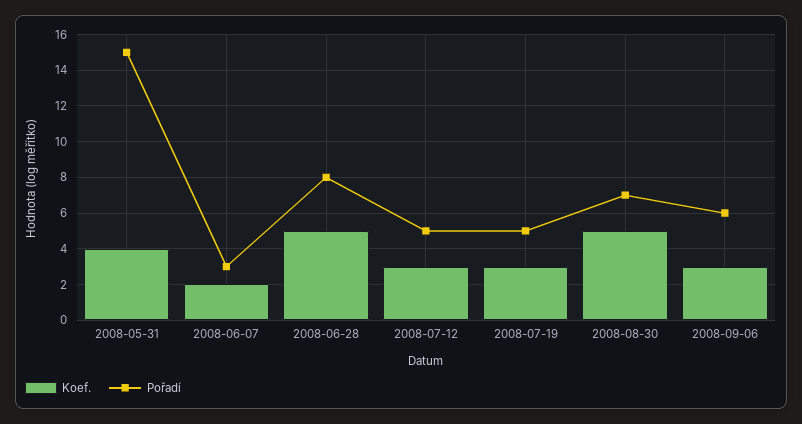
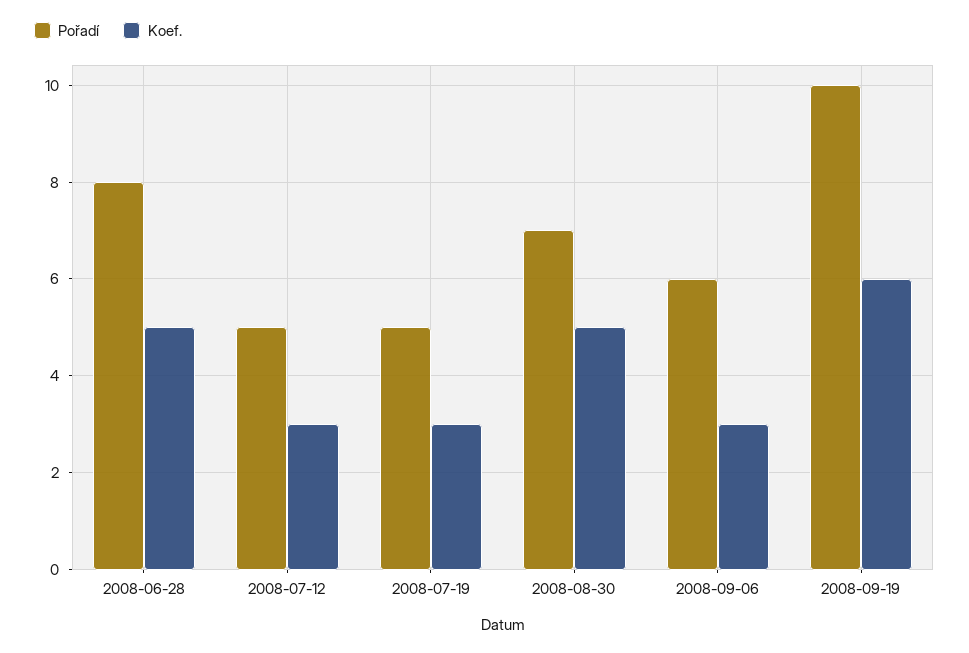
Koef., 2008-05-31: 4 -> none
Pořadí, 2008-05-31: 15 -> none
Koef., 2008-06-07: 2 -> none
Pořadí, 2008-06-07: 3 -> none
Pořadí, 2008-09-19: none -> 10
Koef., 2008-09-19: none -> 6

